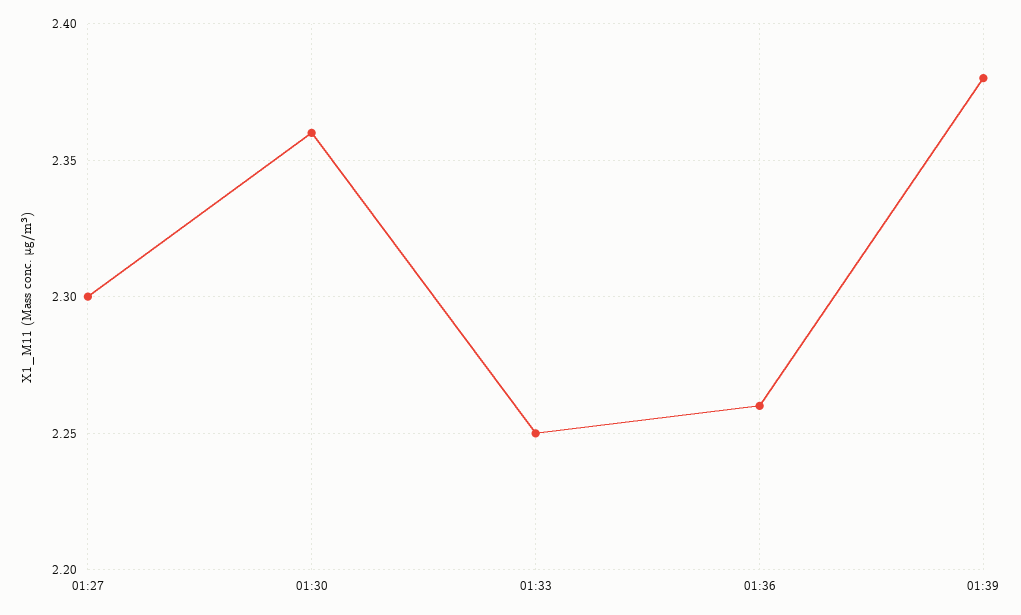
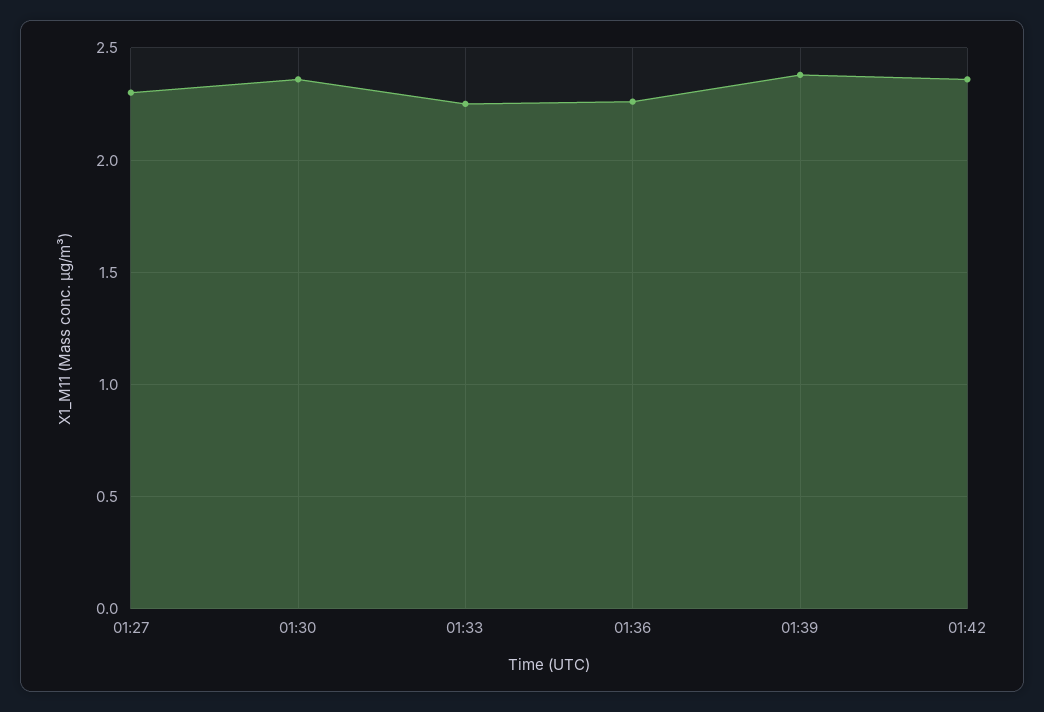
01:42: none -> 2.35

